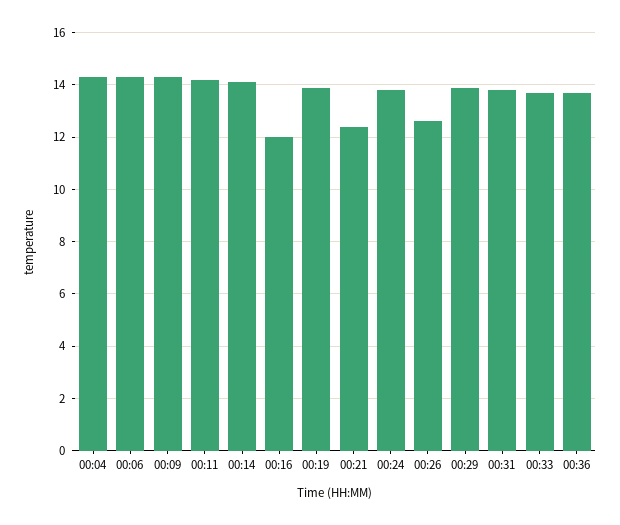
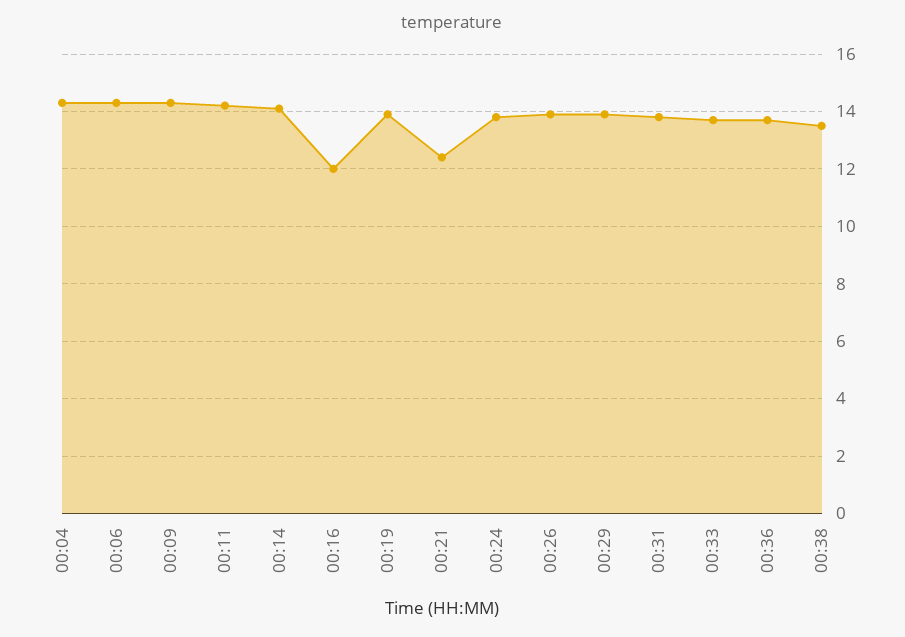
00:26: 12.5 -> 14
00:38: none -> 13.5

